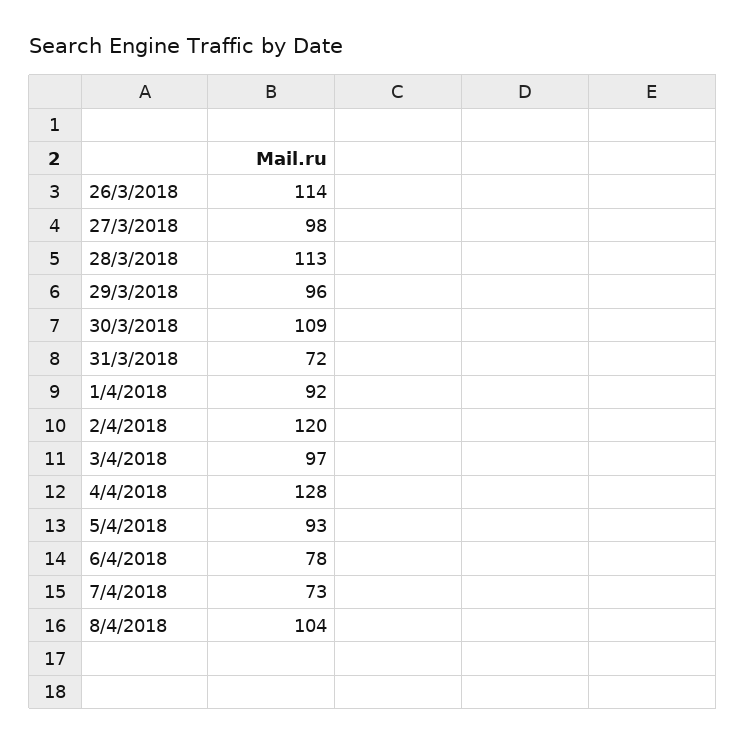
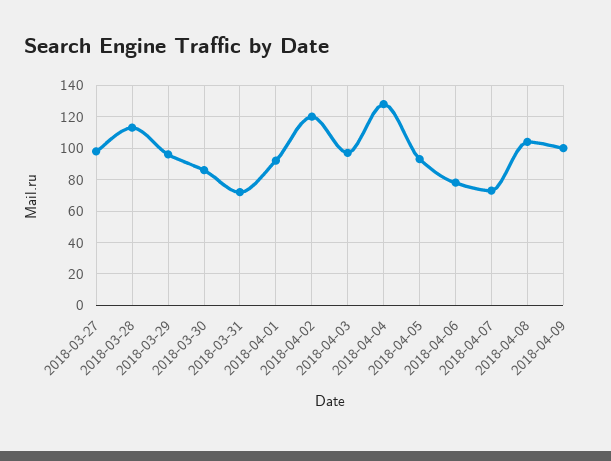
26/3/2018: 114 -> none
30/3/2018: 109 -> 85
2018-04-09: none -> 100

